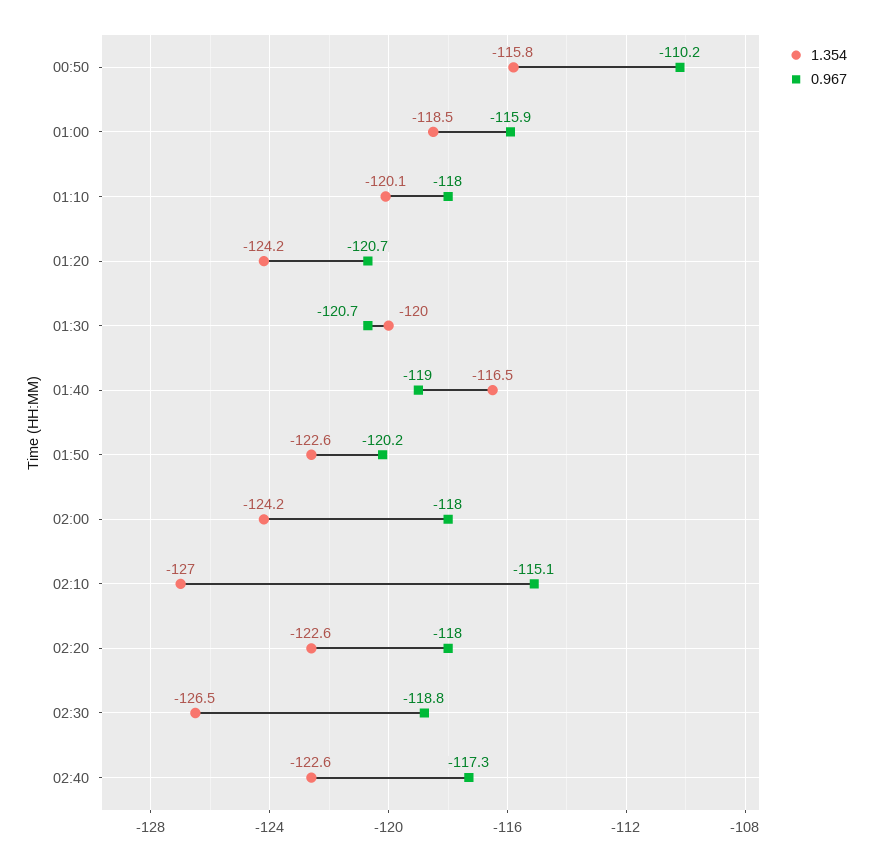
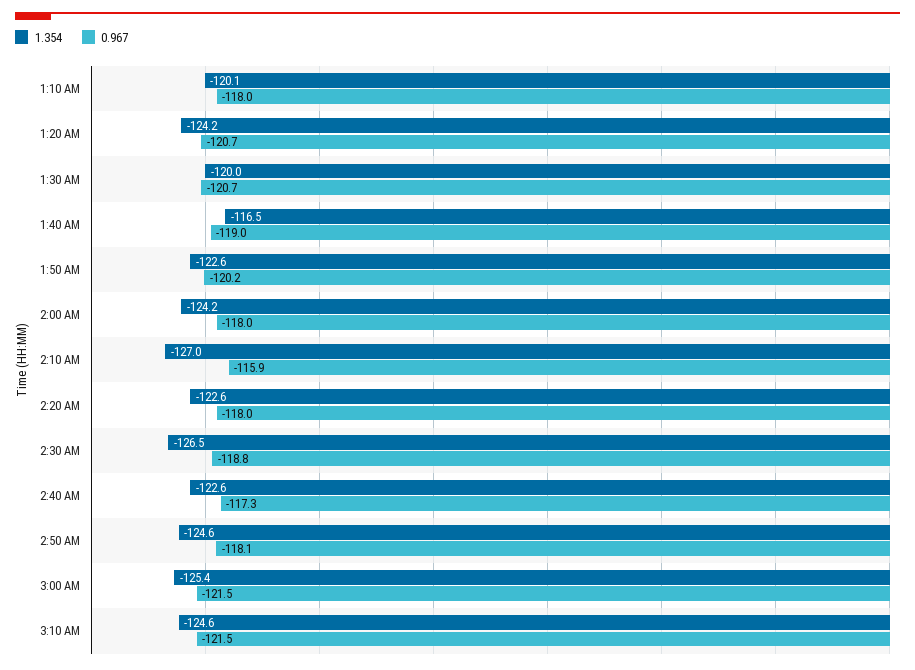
1.354, 00:50: -115.8 -> none
0.967, 00:50: -110.2 -> none
1.354, 01:00: -118.5 -> none
0.967, 01:00: -115.9 -> none
0.967, 02:10: -115.1 -> -115.9
1.354, 2:50 AM: none -> -124.6
0.967, 2:50 AM: none -> -118.1
1.354, 3:00 AM: none -> -125.4
0.967, 3:00 AM: none -> -121.5
1.354, 3:10 AM: none -> -124.6
0.967, 3:10 AM: none -> -121.5

